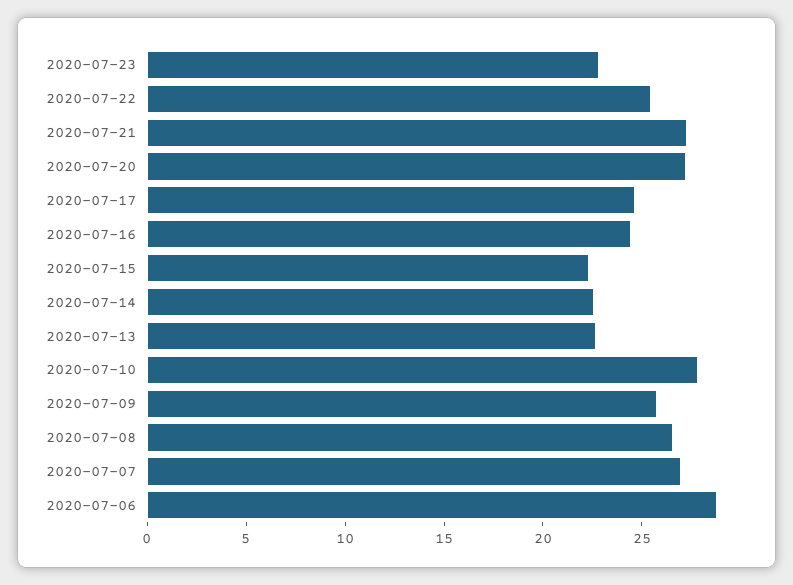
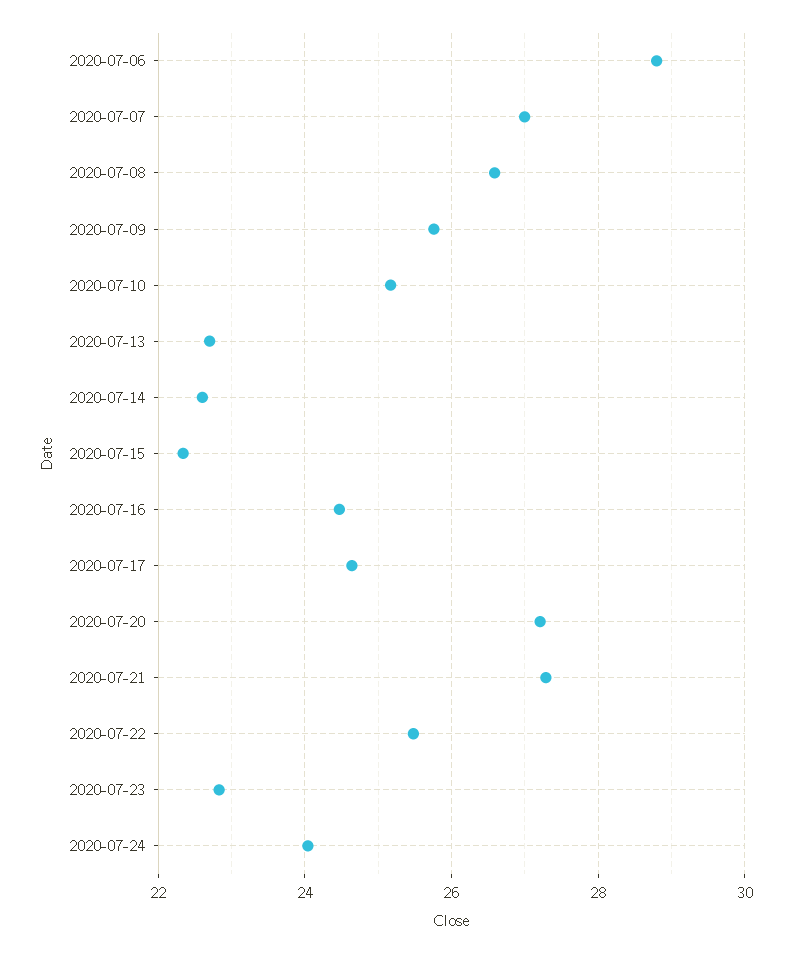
2020-07-10: 28 -> 25.2
2020-07-24: none -> 24

